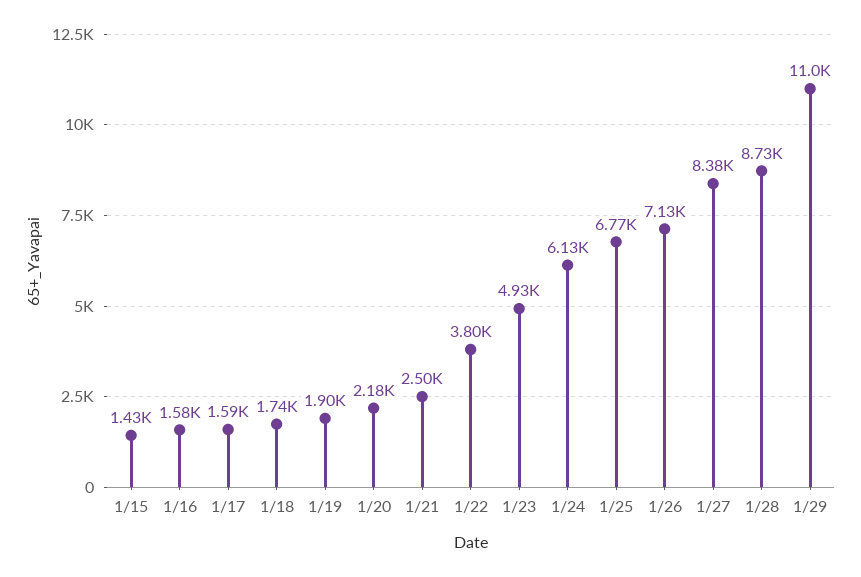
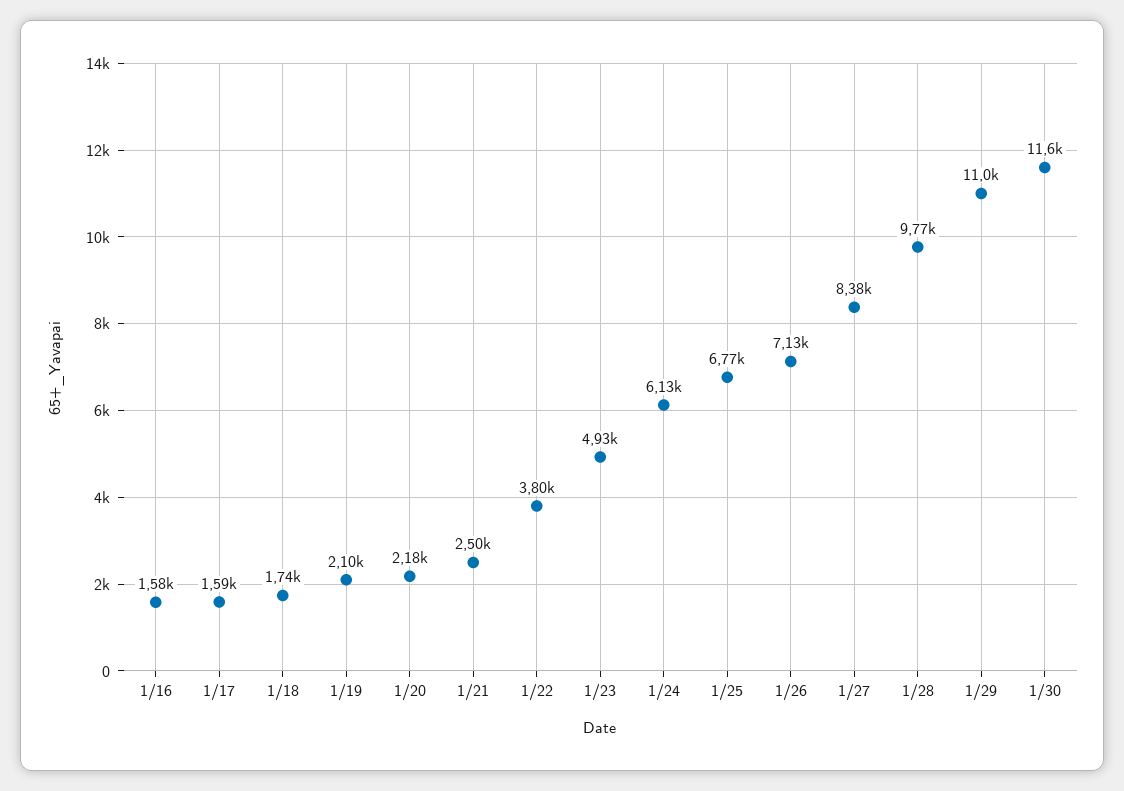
1/15: 1430 -> none
1/19: 1900 -> 2100
1/28: 8730 -> 9770
1/30: none -> 11600

